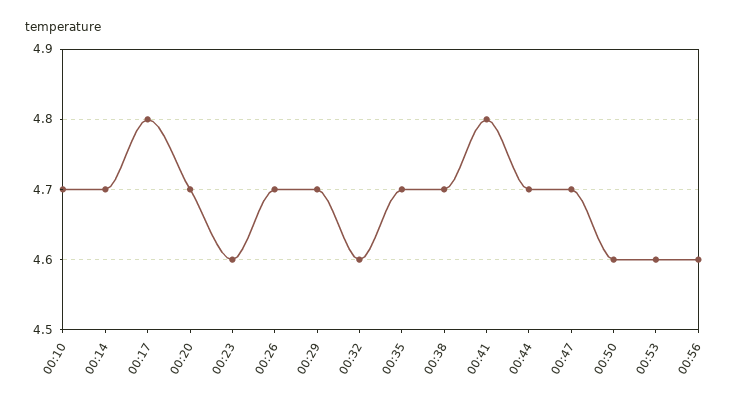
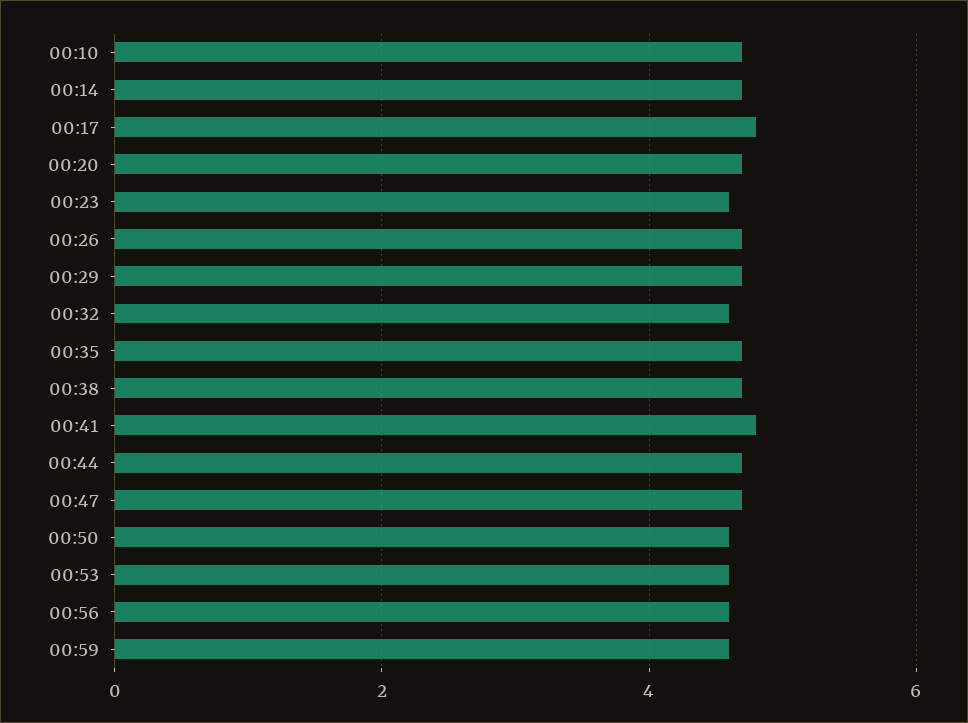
00:59: none -> 4.5

